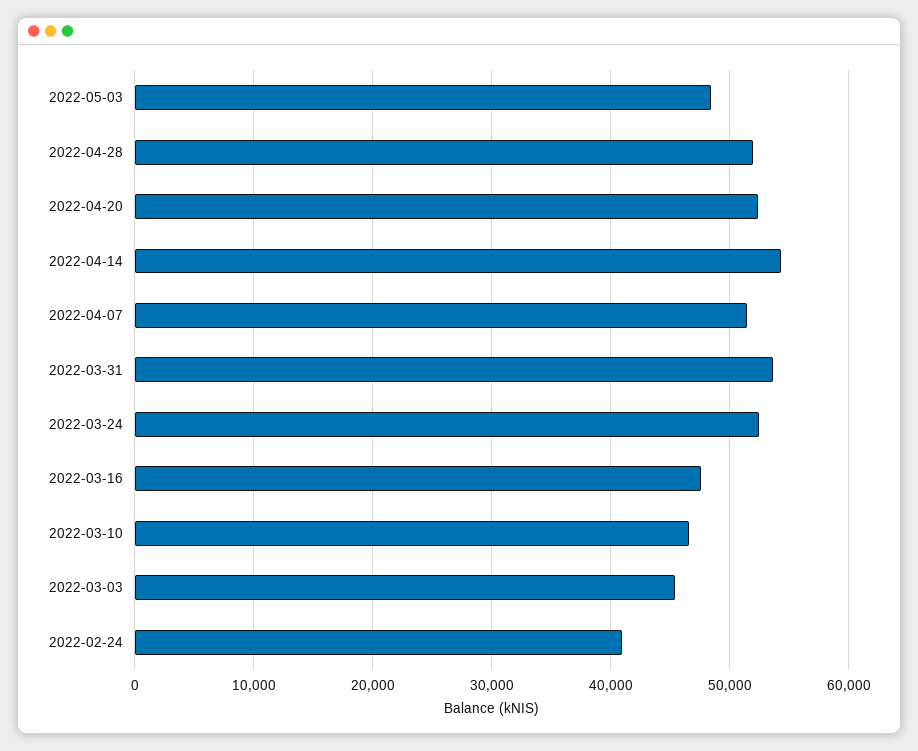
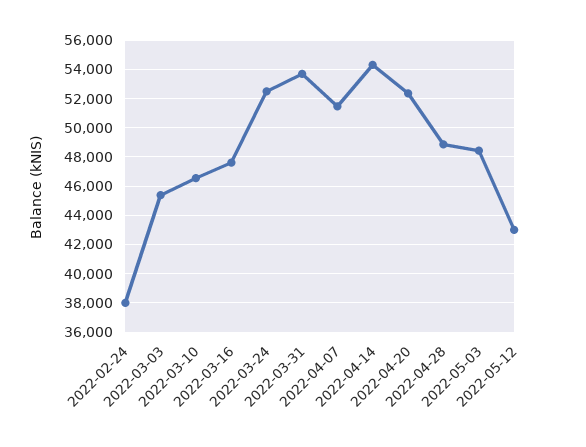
2022-04-28: 52000 -> 49000
2022-02-24: 41000 -> 38000
2022-05-12: none -> 43000

